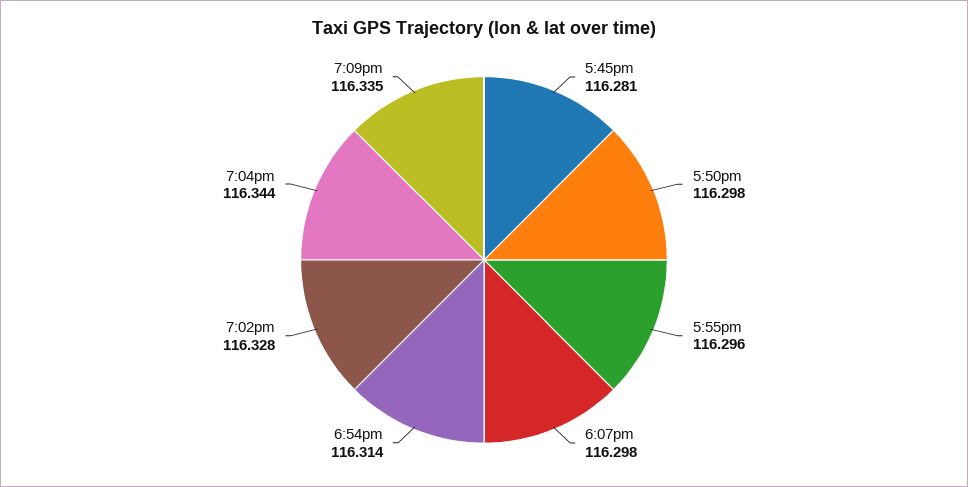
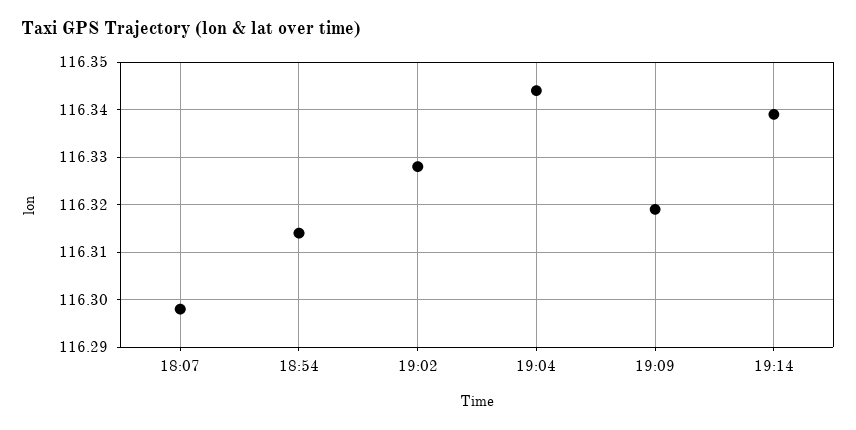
5:45pm: 116.281 -> none
5:50pm: 116.298 -> none
5:55pm: 116.296 -> none
7:09pm: 116.335 -> 116.32
19:14: none -> 116.34

